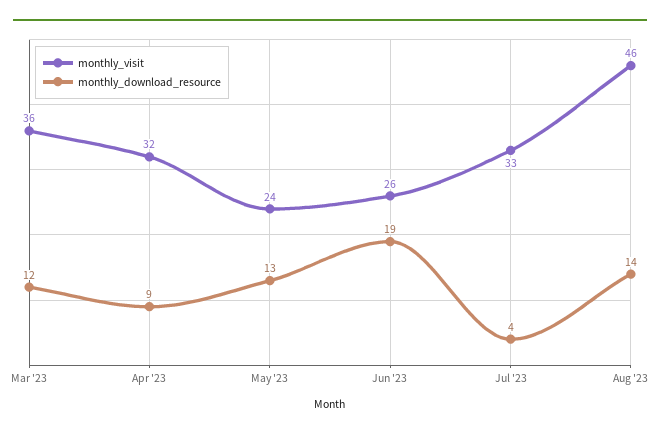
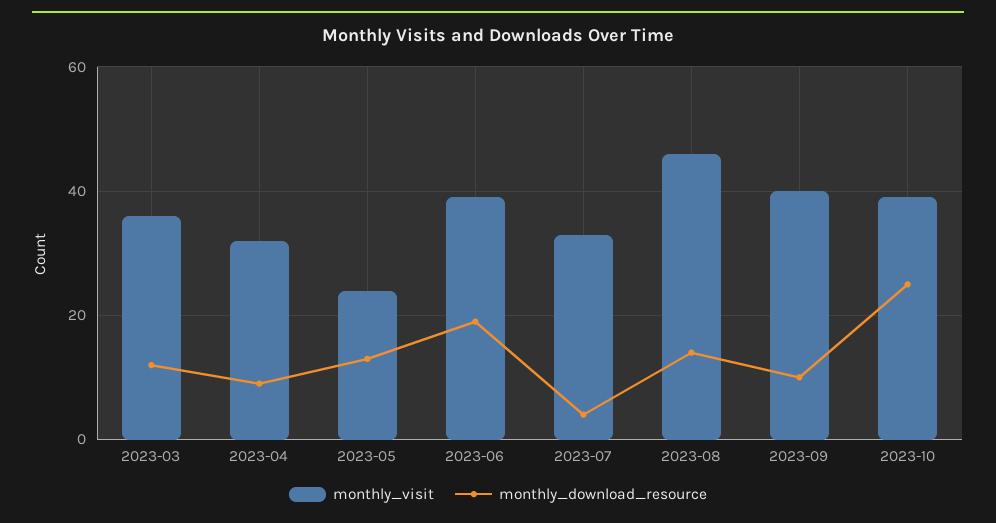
monthly_visit, Jun '23: 26 -> 40
monthly_visit, 2023-09: none -> 40
monthly_download_resource, 2023-09: none -> 10
monthly_visit, 2023-10: none -> 40
monthly_download_resource, 2023-10: none -> 25

